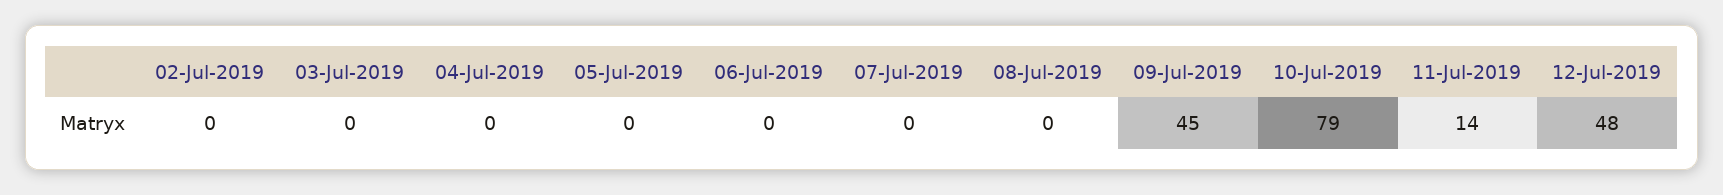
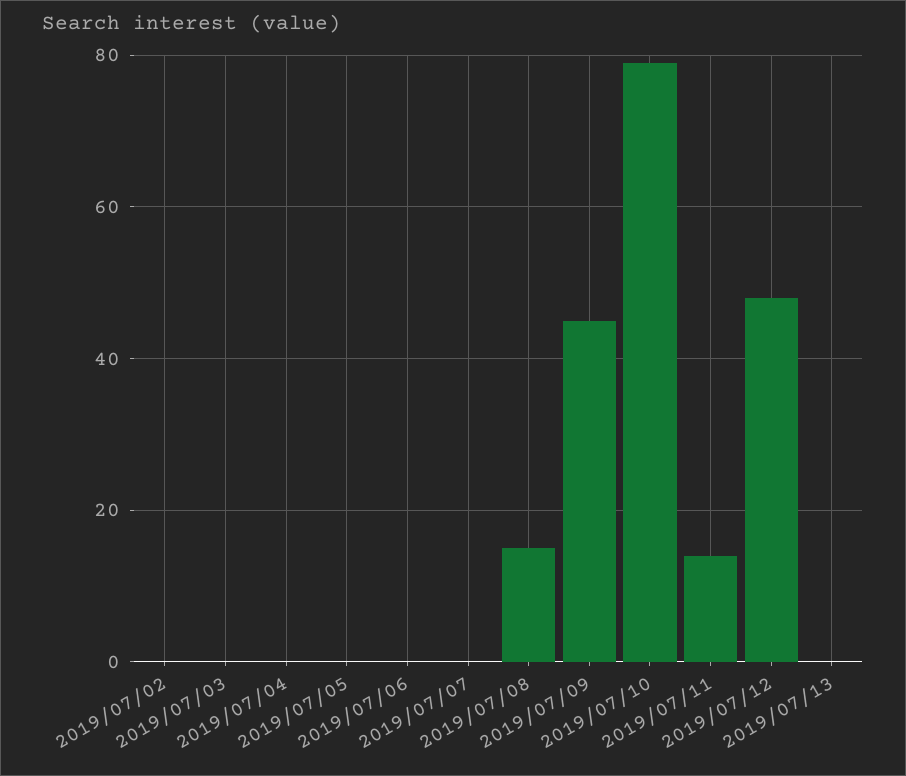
08-Jul-2019: 0 -> 15
2019/07/13: none -> 0

